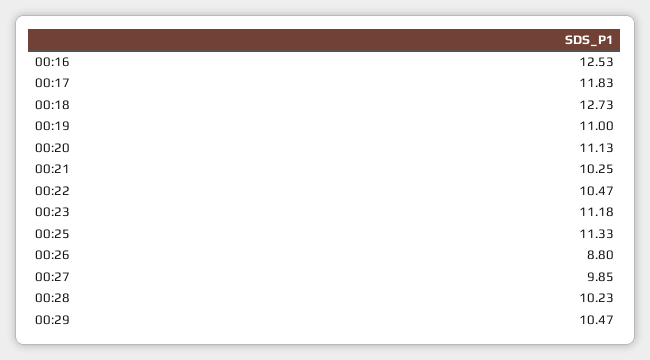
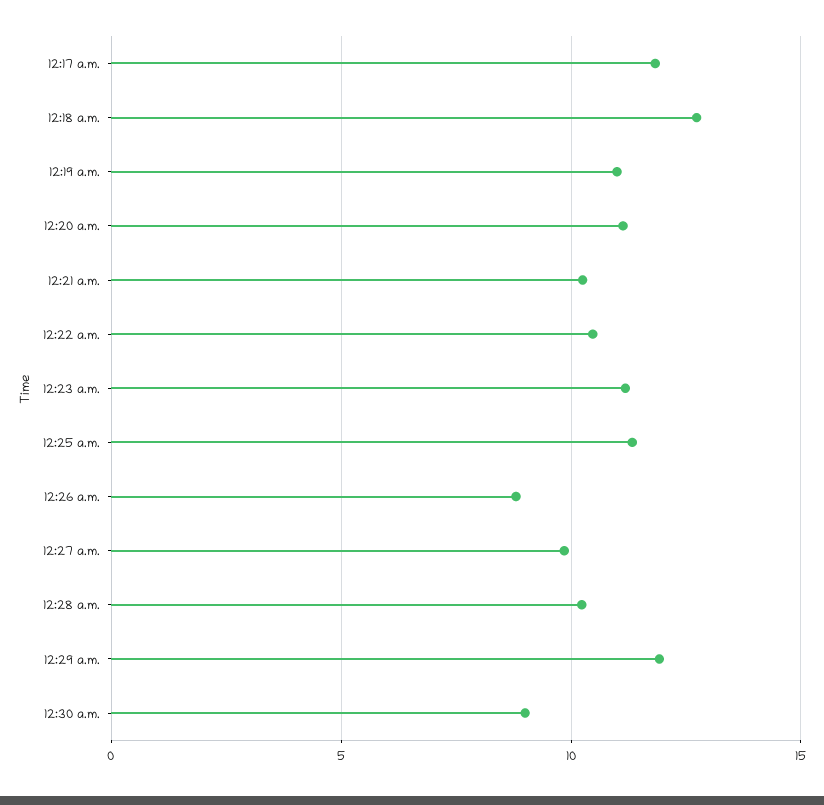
00:16: 12.53 -> none
00:29: 10.47 -> 12
12:30 a.m.: none -> 9

